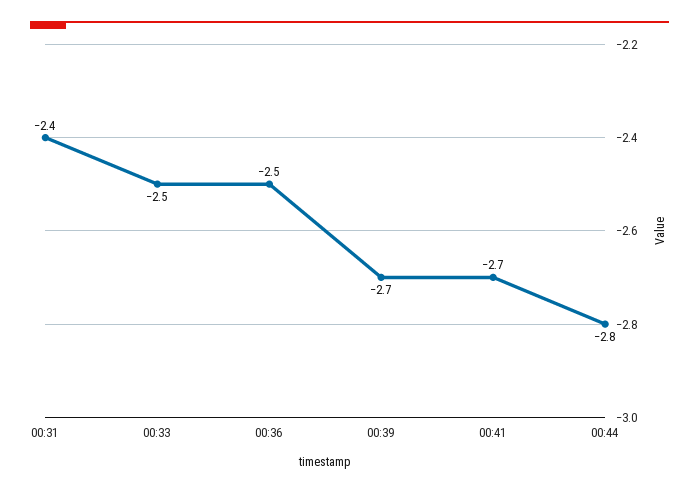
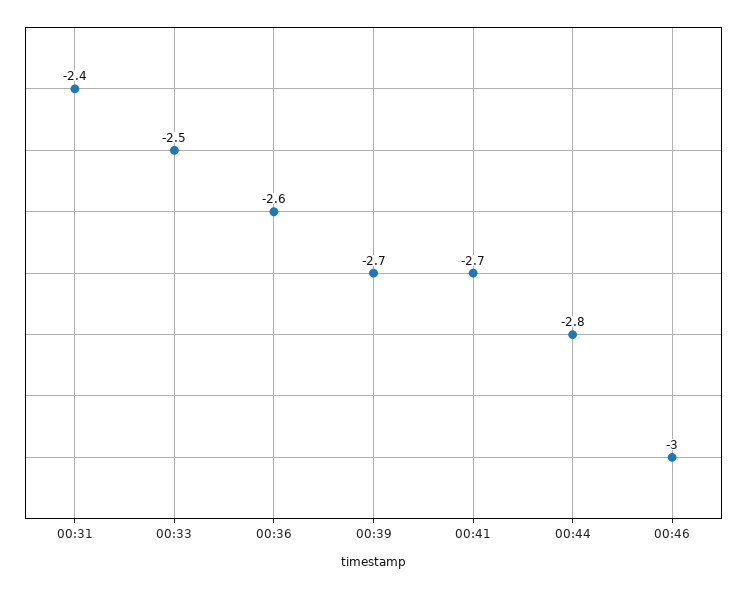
00:36: -2.5 -> -2.6
00:46: none -> -3

